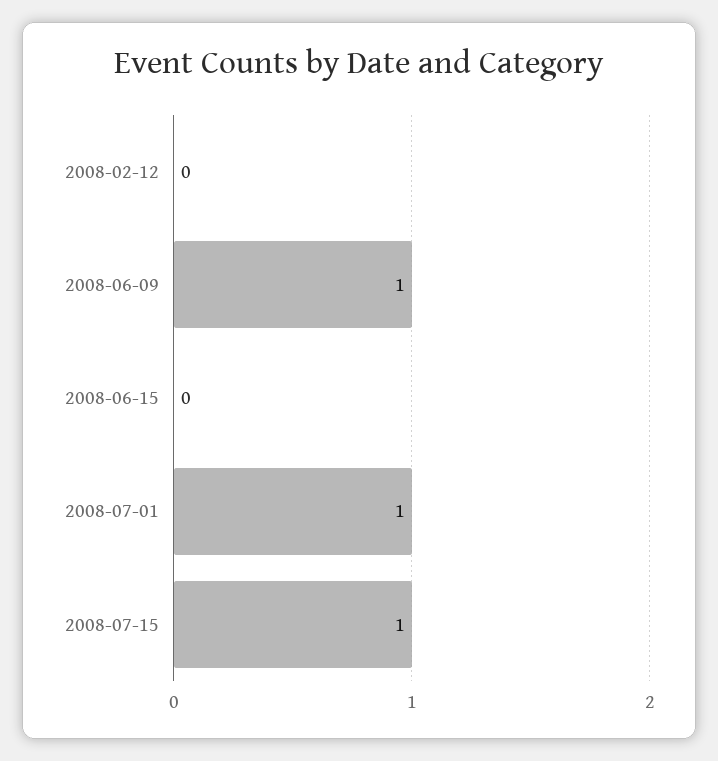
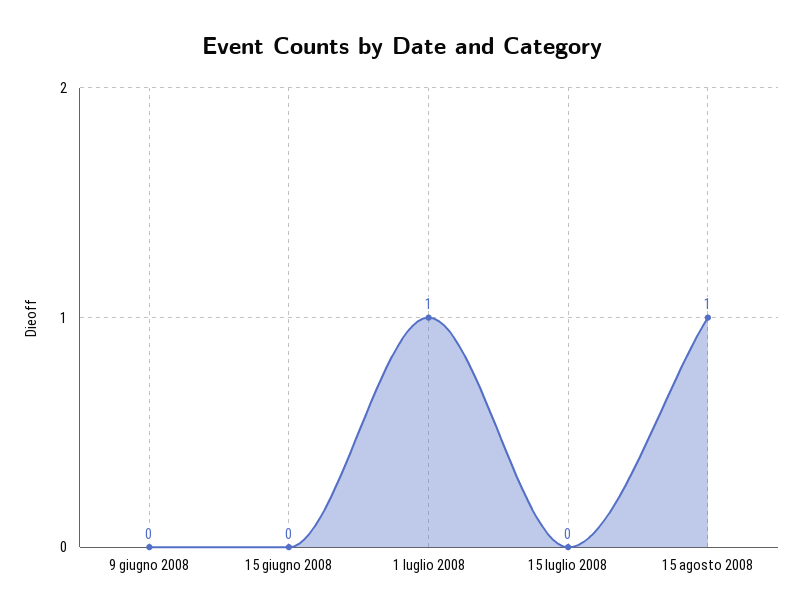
2008-02-12: 0 -> none
2008-06-09: 1 -> 0
2008-07-15: 1 -> 0
15 agosto 2008: none -> 1

